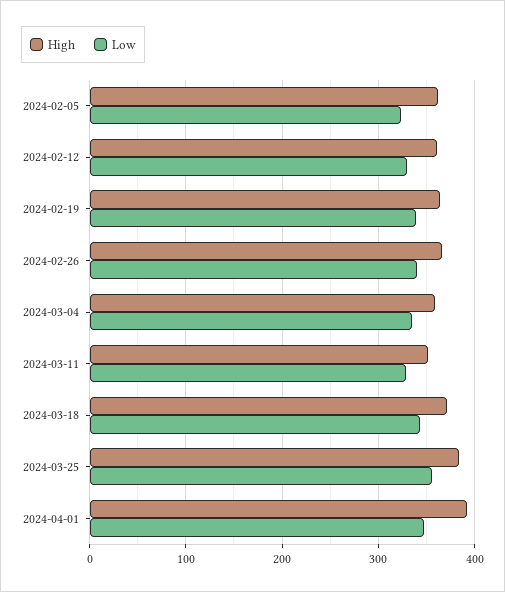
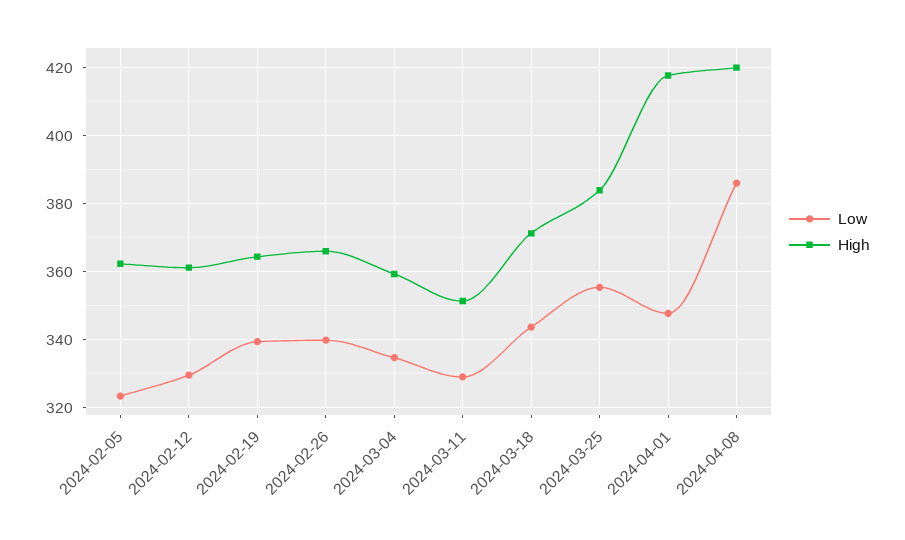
High, 2024-04-01: 390 -> 418
Low, 2024-04-08: none -> 386
High, 2024-04-08: none -> 420

